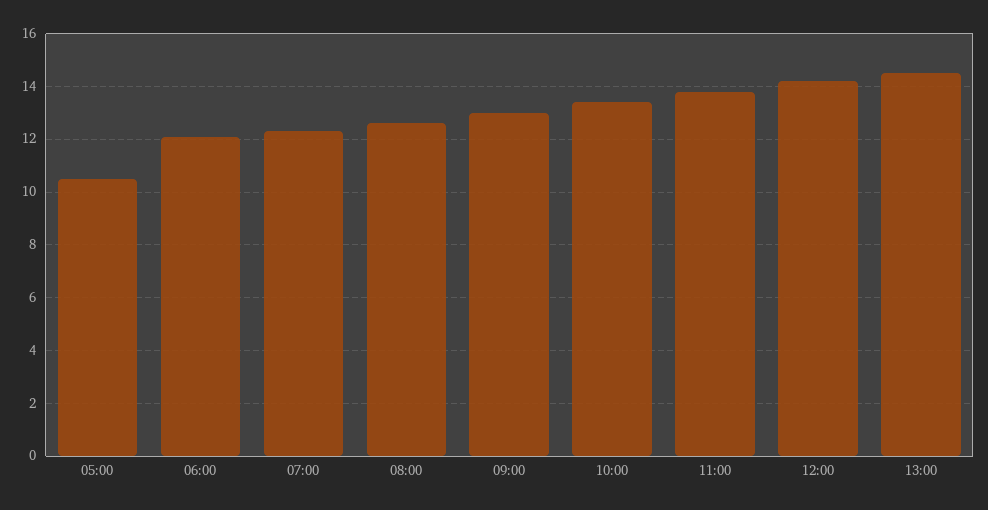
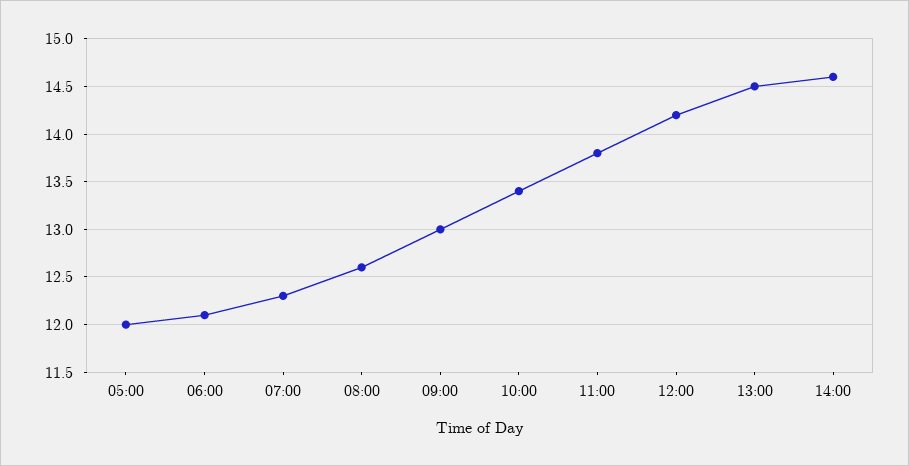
05:00: 10.5 -> 12
14:00: none -> 14.6

